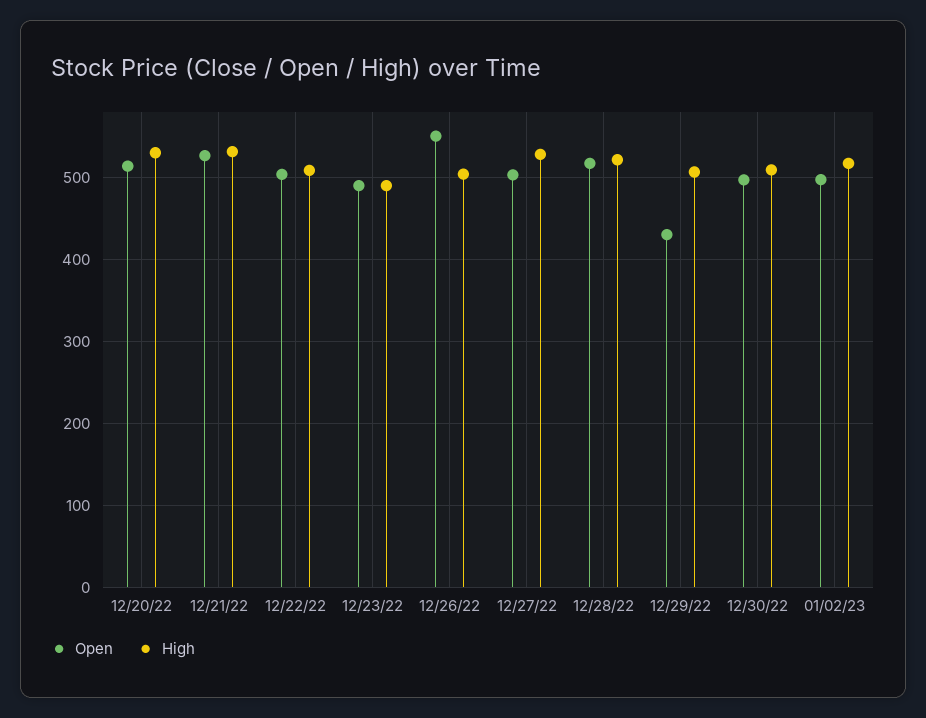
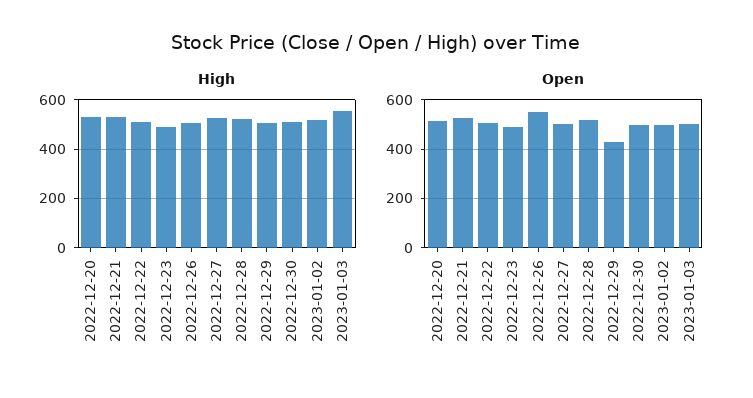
High, 2023-01-03: none -> 550
Open, 2023-01-03: none -> 500

